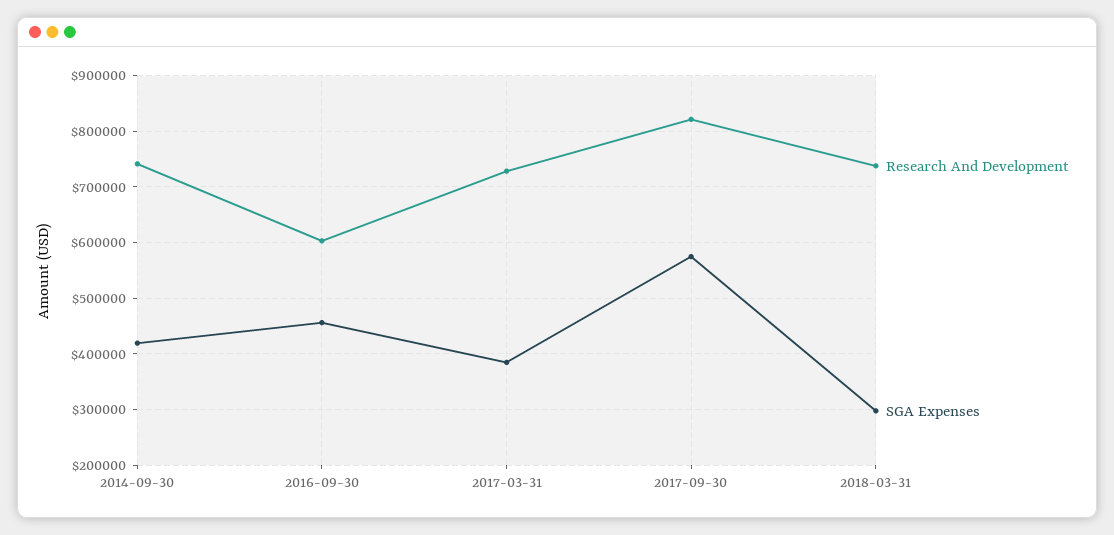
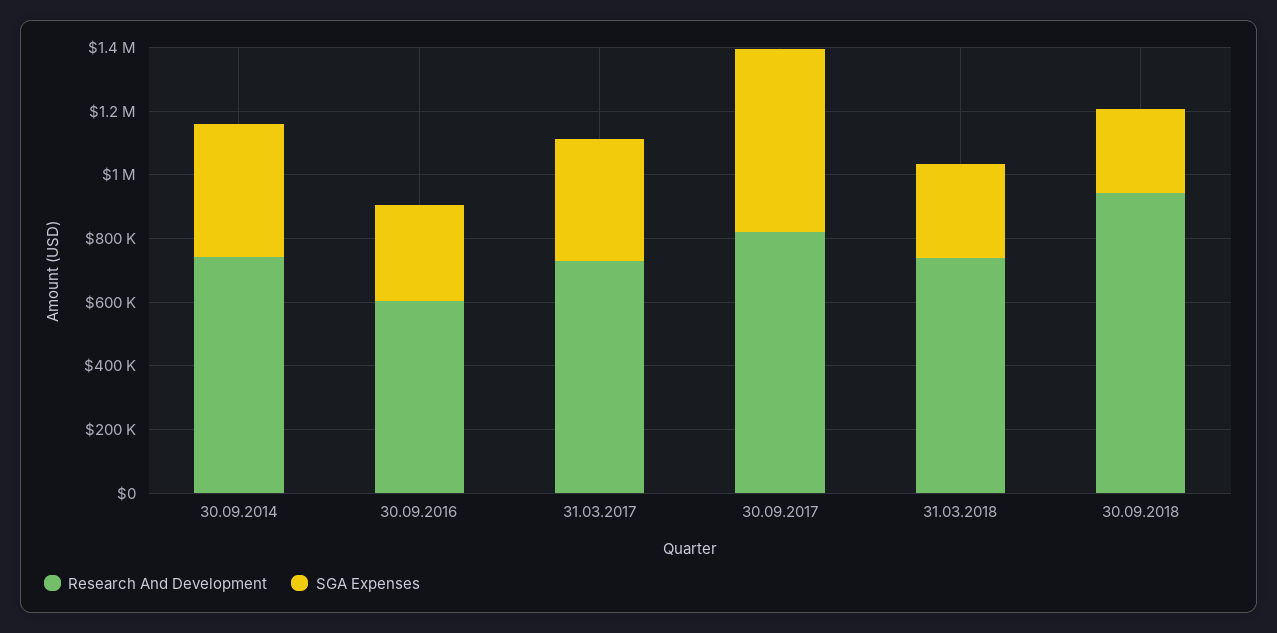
SGA Expenses, 2016-09-30: 460000 -> 300000
Research And Development, 30.09.2018: none -> 950000
SGA Expenses, 30.09.2018: none -> 250000

